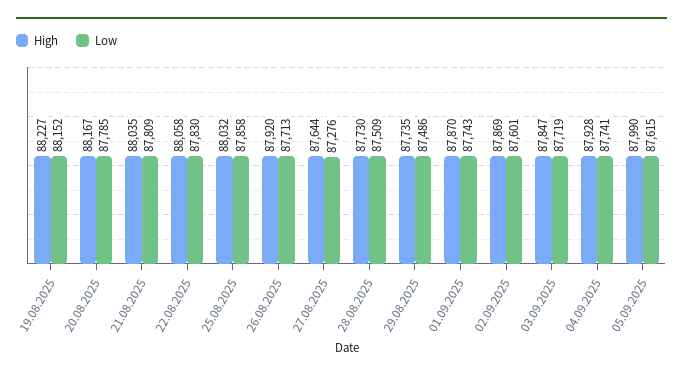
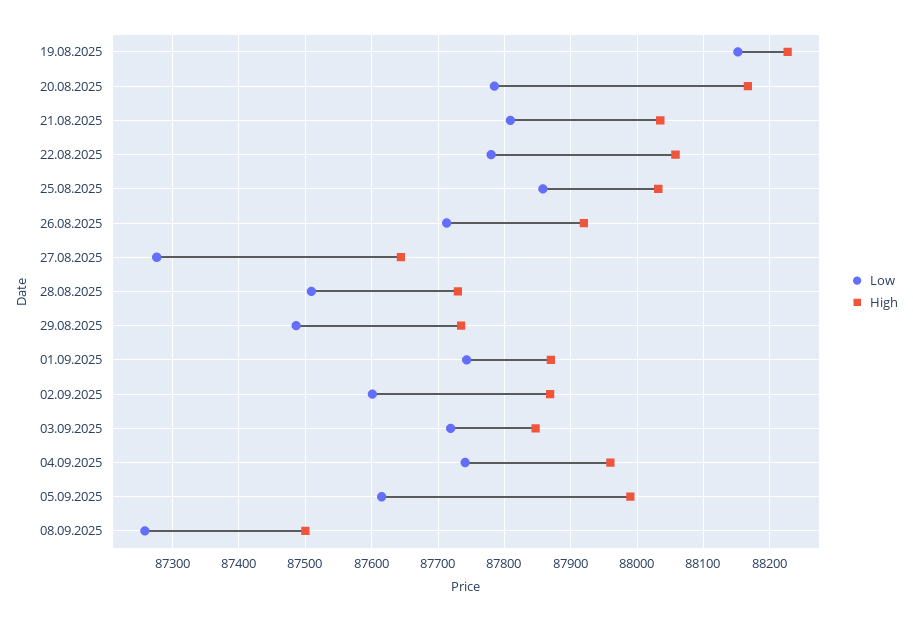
Low, 22.08.2025: 87830 -> 87780
High, 04.09.2025: 87928 -> 87960
Low, 08.09.2025: none -> 87260
High, 08.09.2025: none -> 87500

